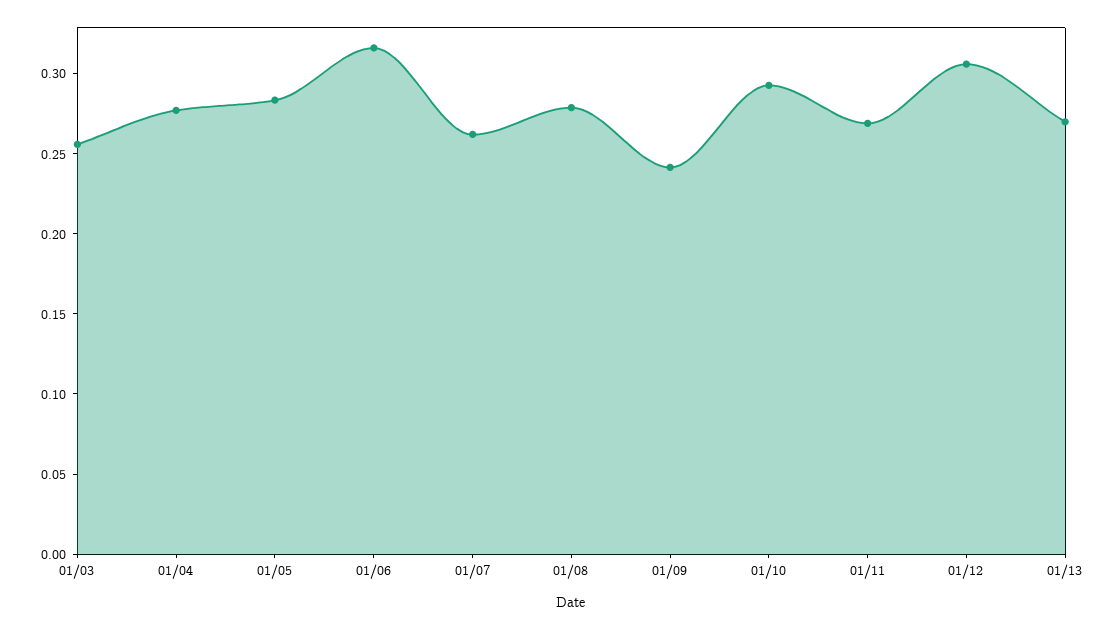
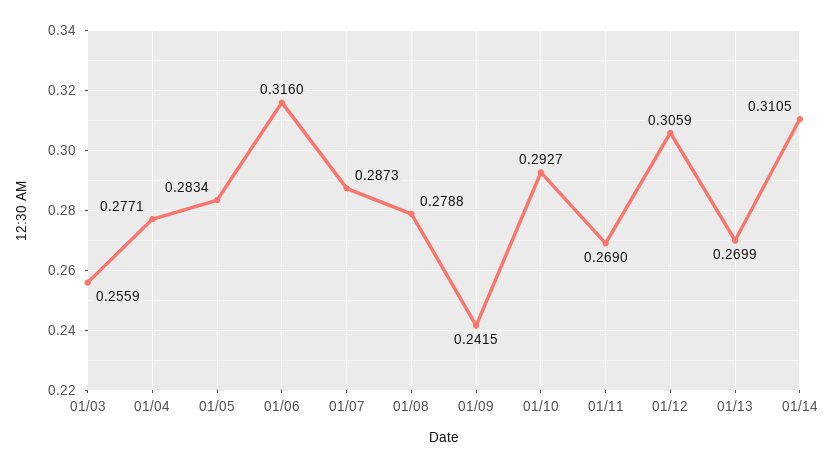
01/07: 0.26 -> 0.2873
01/14: none -> 0.3105

